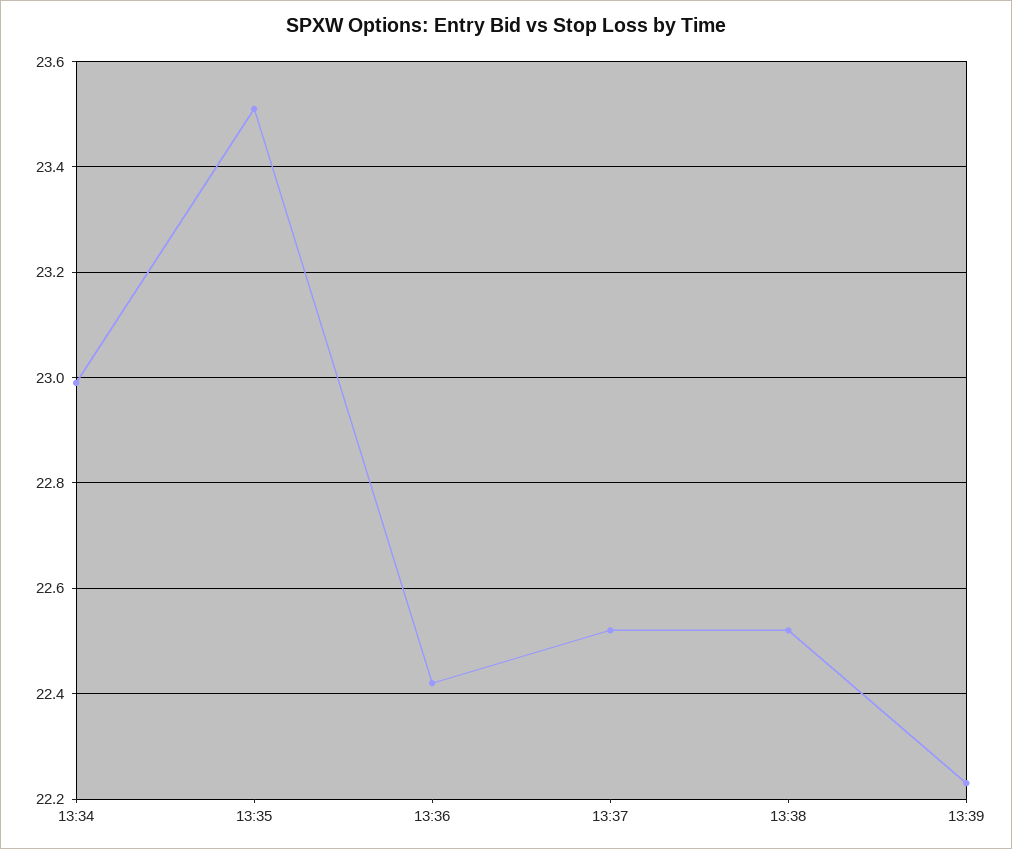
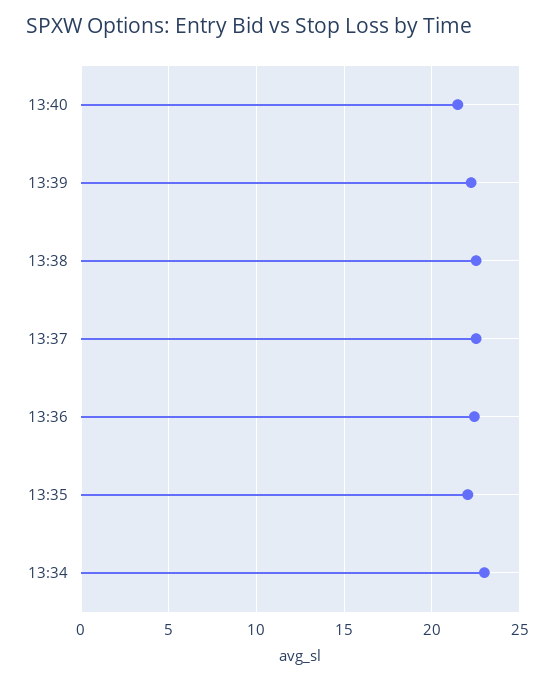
13:35: 23.5 -> 22
13:40: none -> 21.5

